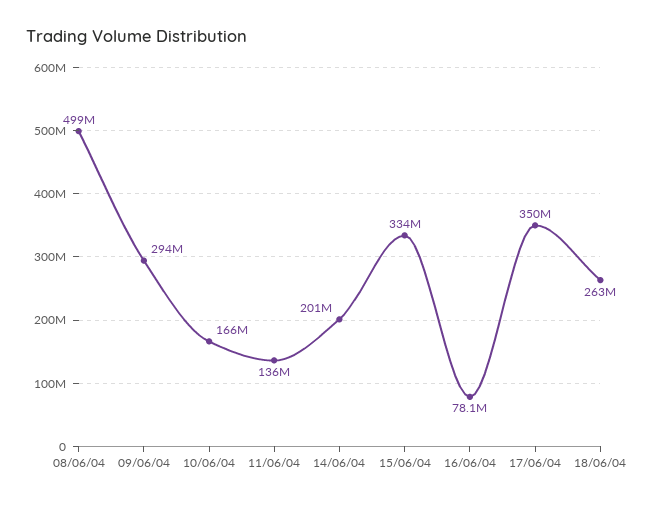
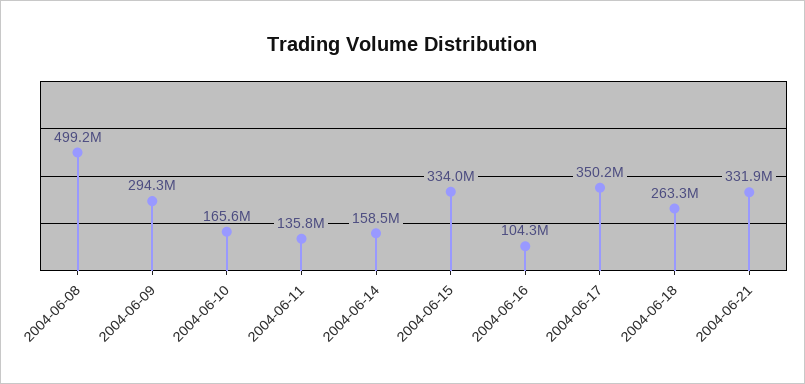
14/06/04: 201000000 -> 158500000
16/06/04: 78100000 -> 104300000
2004-06-21: none -> 331900000

